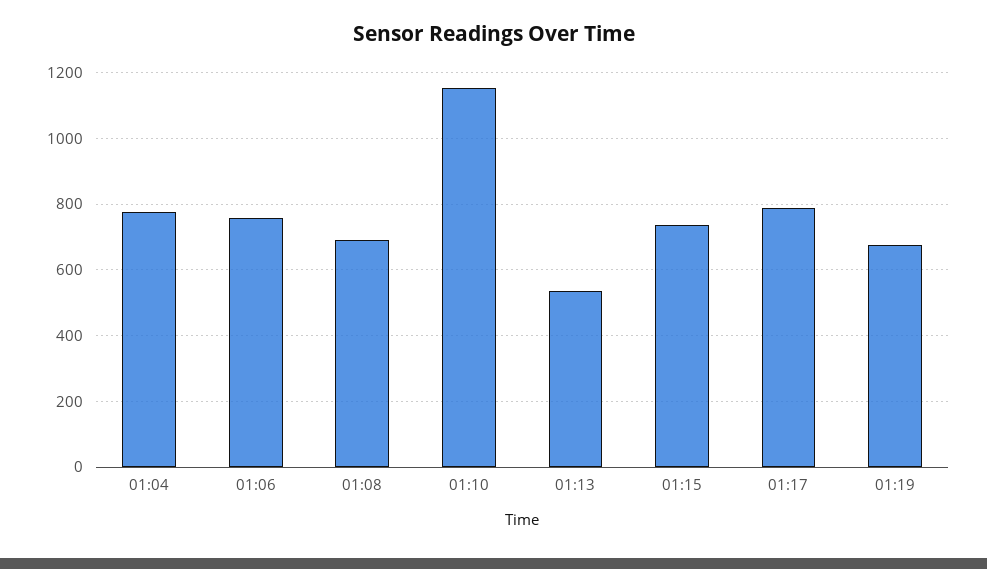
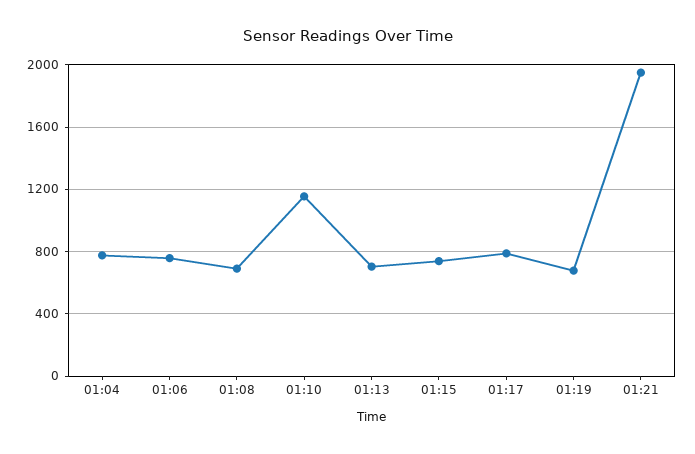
01:13: 540 -> 700
01:21: none -> 1950

